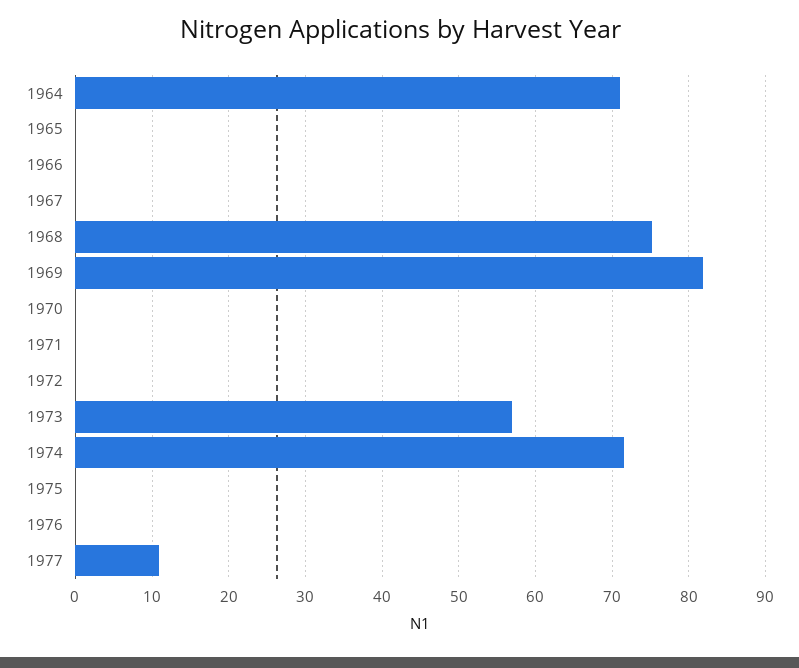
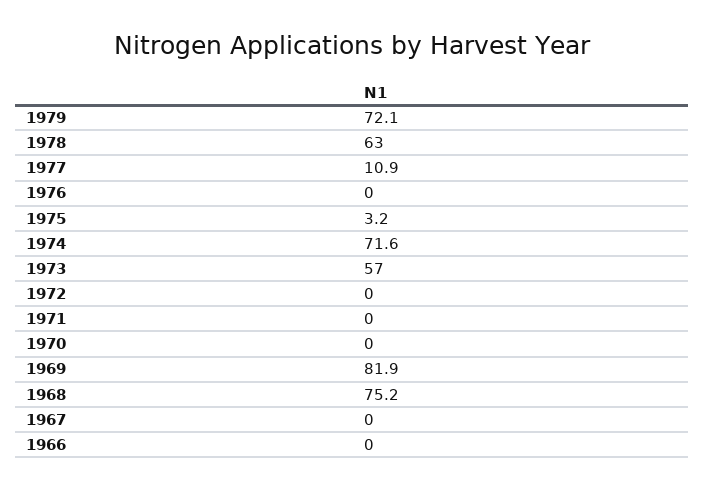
1964: 71 -> none
1965: 0 -> none
1975: 0 -> 3.2
1979: none -> 72.1
1978: none -> 63

